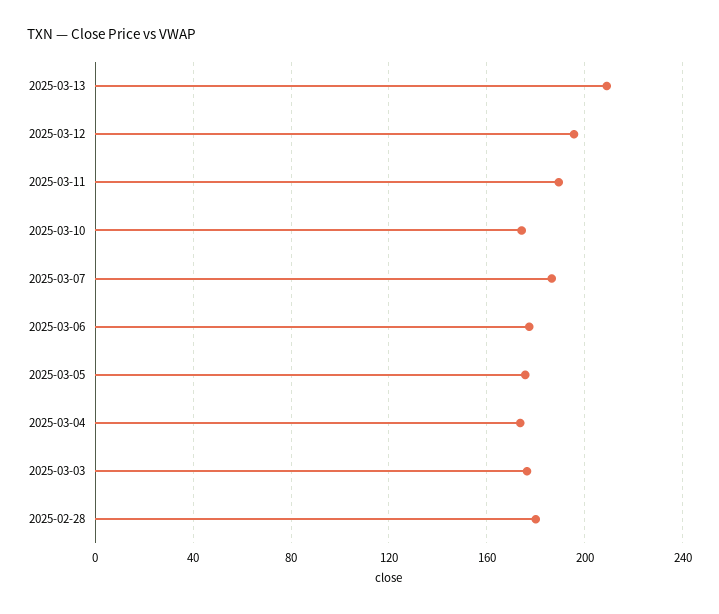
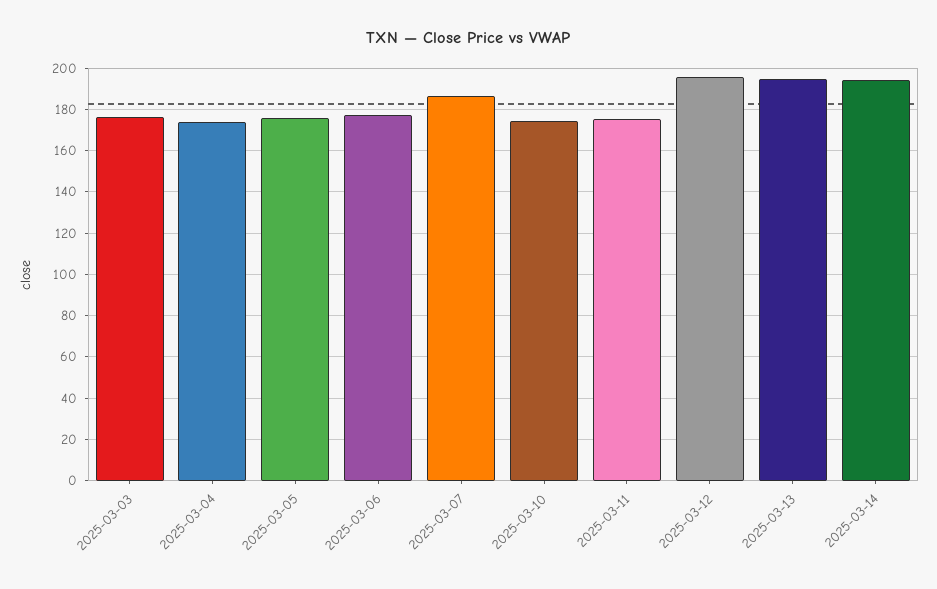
2025-03-13: 210 -> 195
2025-03-11: 190 -> 175
2025-02-28: 180 -> none
2025-03-14: none -> 195

